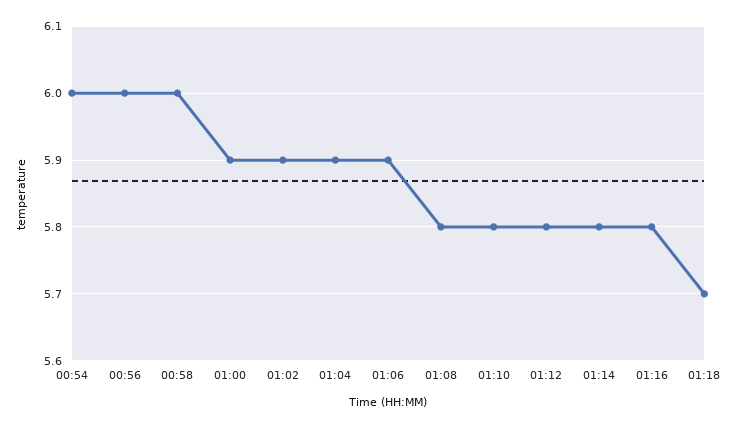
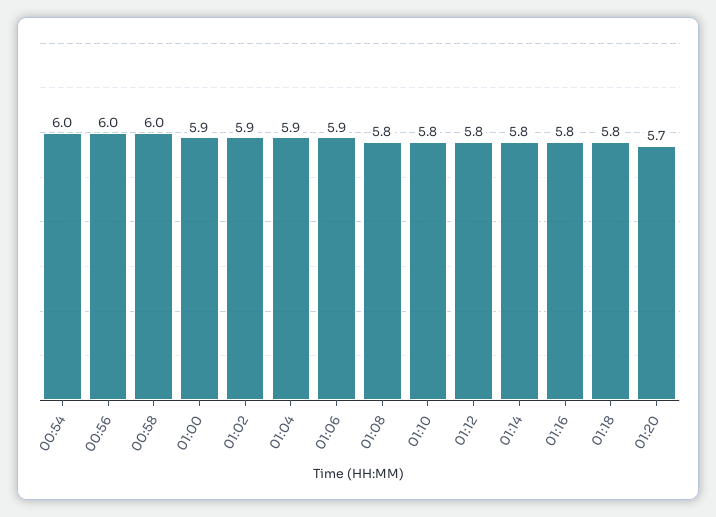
01:18: 5.7 -> 5.8
01:20: none -> 5.7

